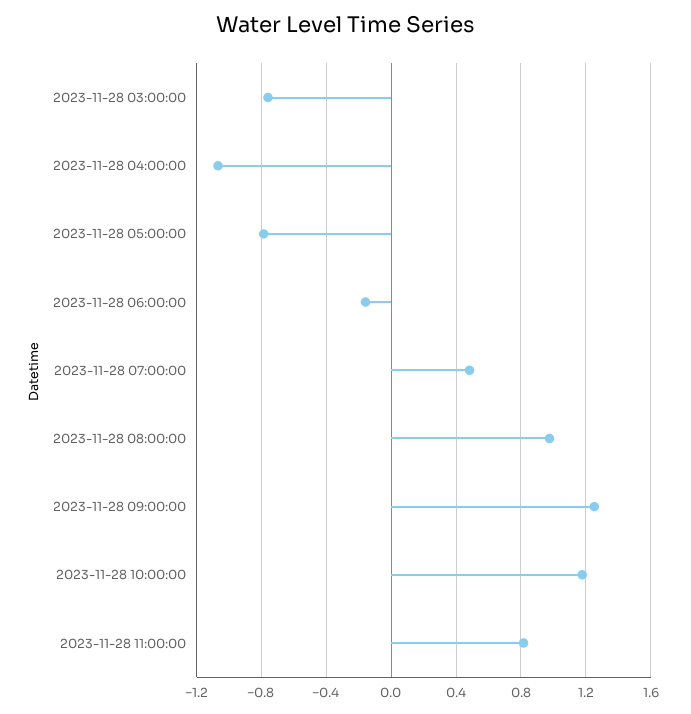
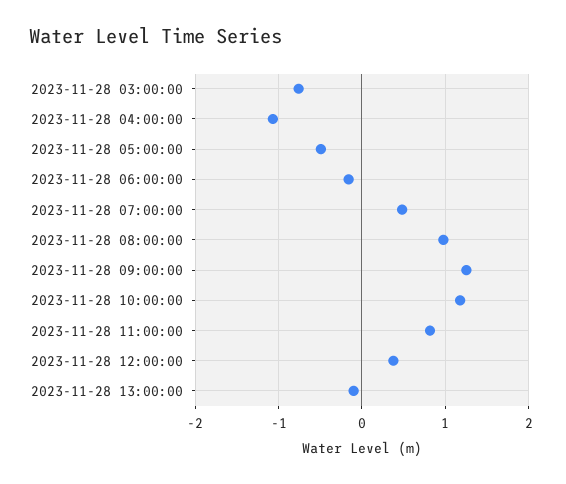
2023-11-28 05:00:00: -0.8 -> -0.5
2023-11-28 12:00:00: none -> 0.4
2023-11-28 13:00:00: none -> -0.1

